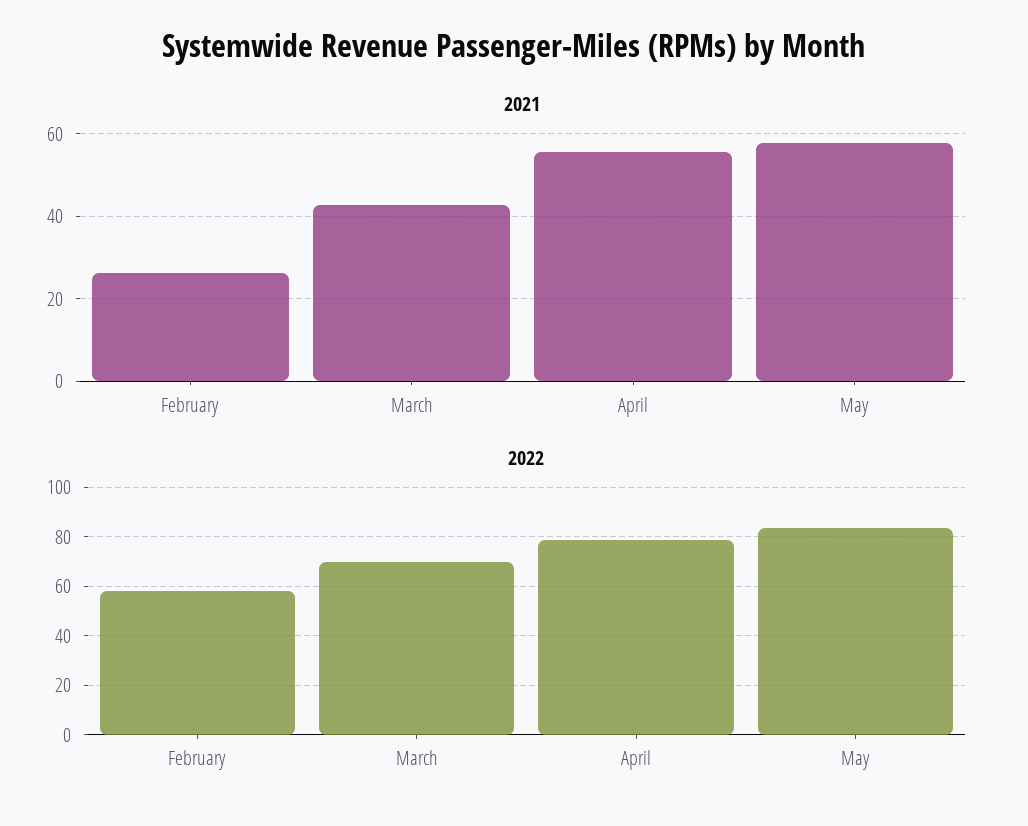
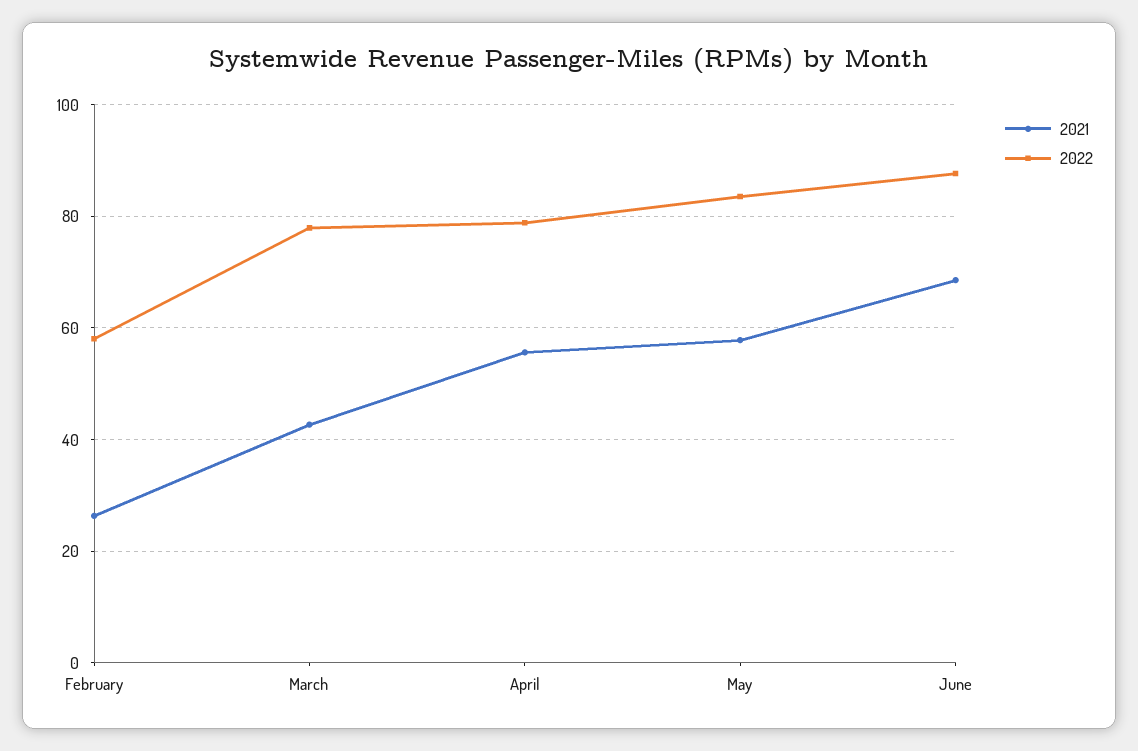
2022, March: 70 -> 78
2021, June: none -> 68
2022, June: none -> 88

